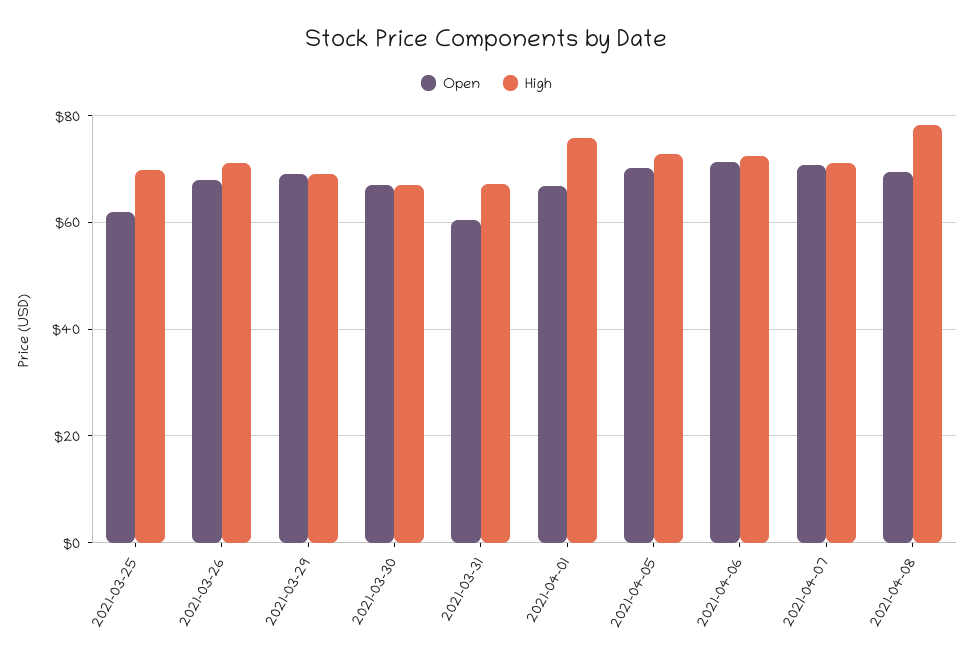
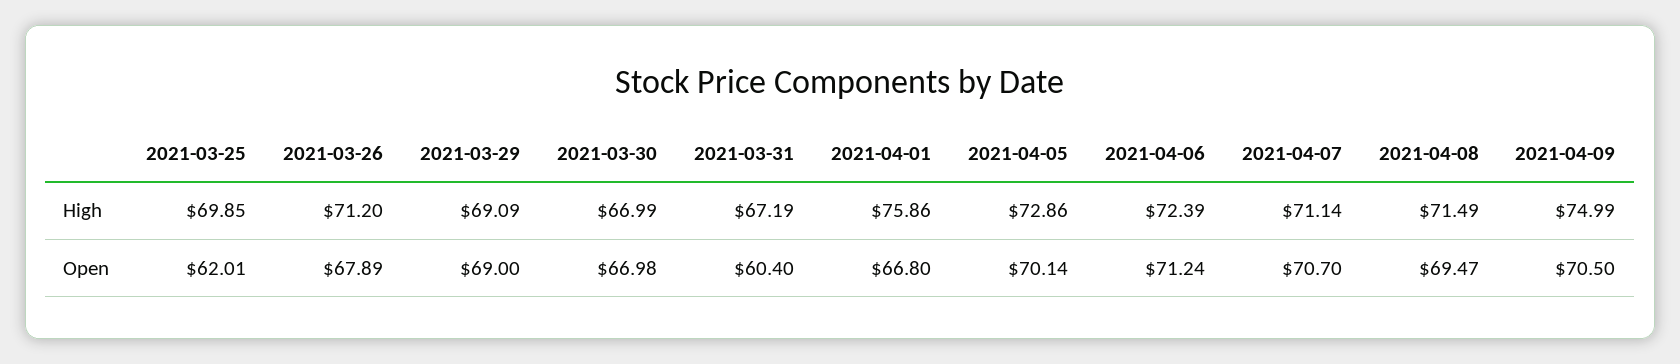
High, 2021-04-08: 78 -> 71.49
High, 2021-04-09: none -> 74.99
Open, 2021-04-09: none -> 70.5

